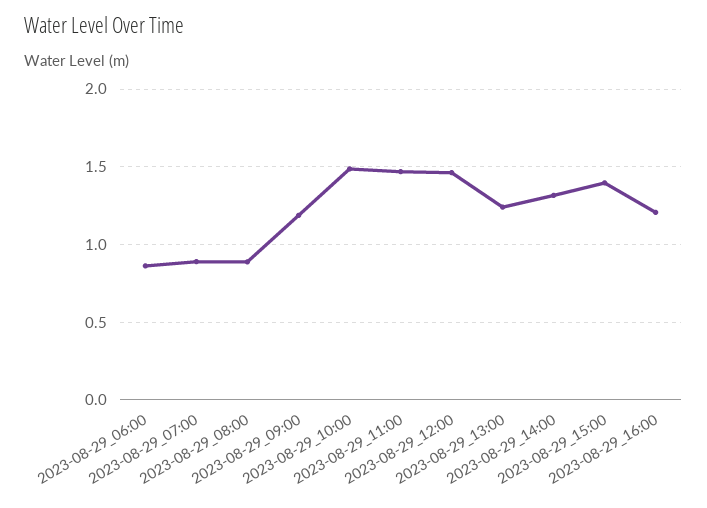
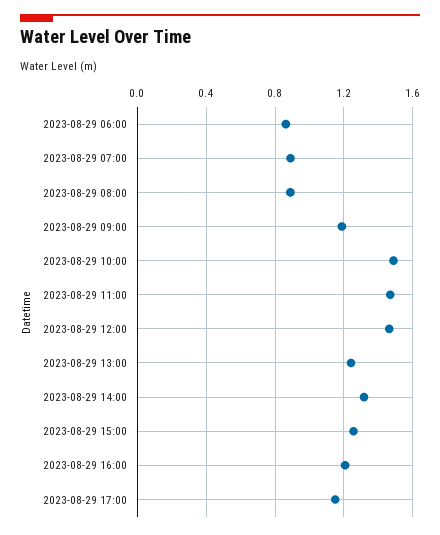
2023-08-29_15:00: 1.4 -> 1.25
2023-08-29 17:00: none -> 1.15

